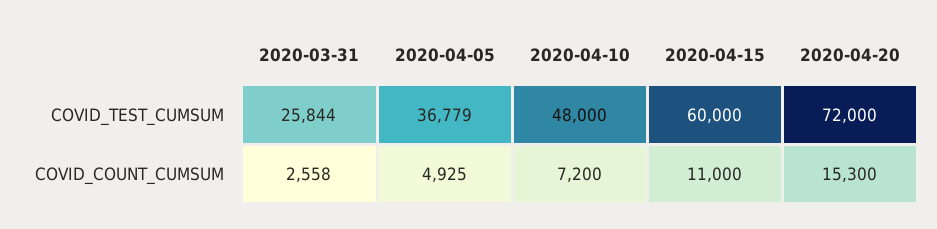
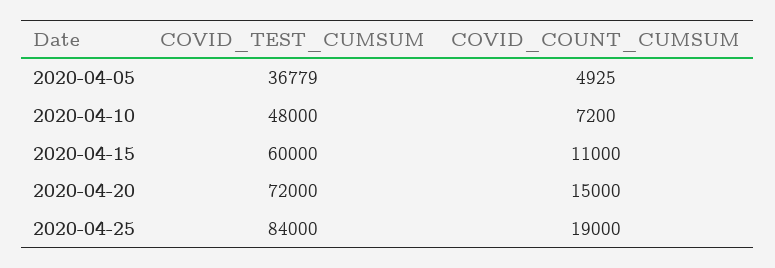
2020-03-31, COVID_TEST_CUMSUM: 25844 -> none
2020-03-31, COVID_COUNT_CUMSUM: 2558 -> none
2020-04-20, COVID_COUNT_CUMSUM: 15300 -> 15000
2020-04-25, COVID_TEST_CUMSUM: none -> 84000
2020-04-25, COVID_COUNT_CUMSUM: none -> 19000

